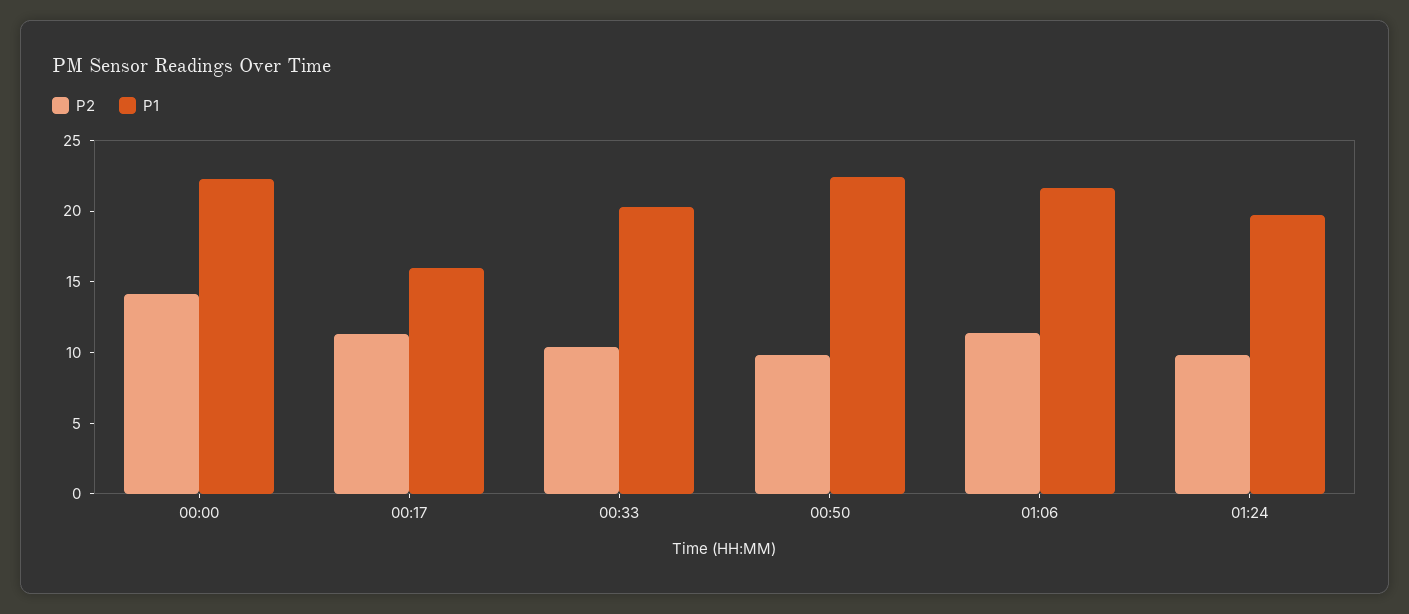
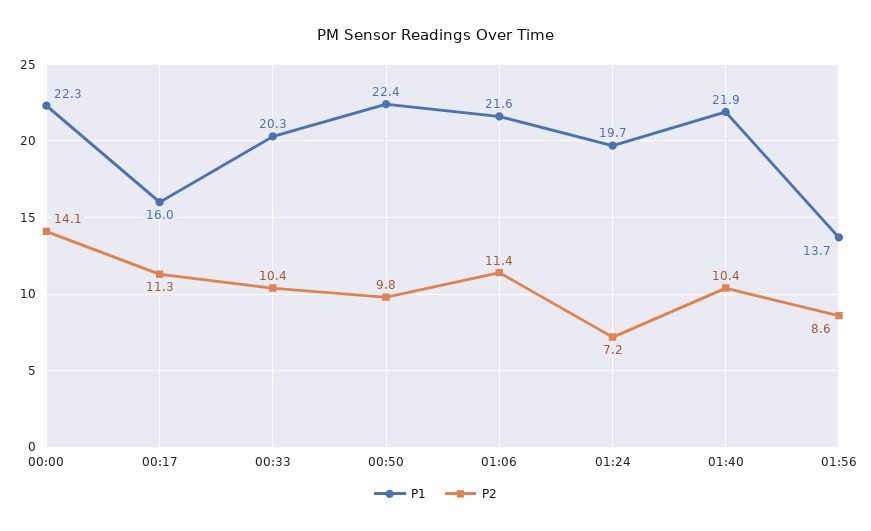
P2, 01:24: 10 -> 7.2
P1, 01:40: none -> 21.9
P2, 01:40: none -> 10.4
P1, 01:56: none -> 13.7
P2, 01:56: none -> 8.6

